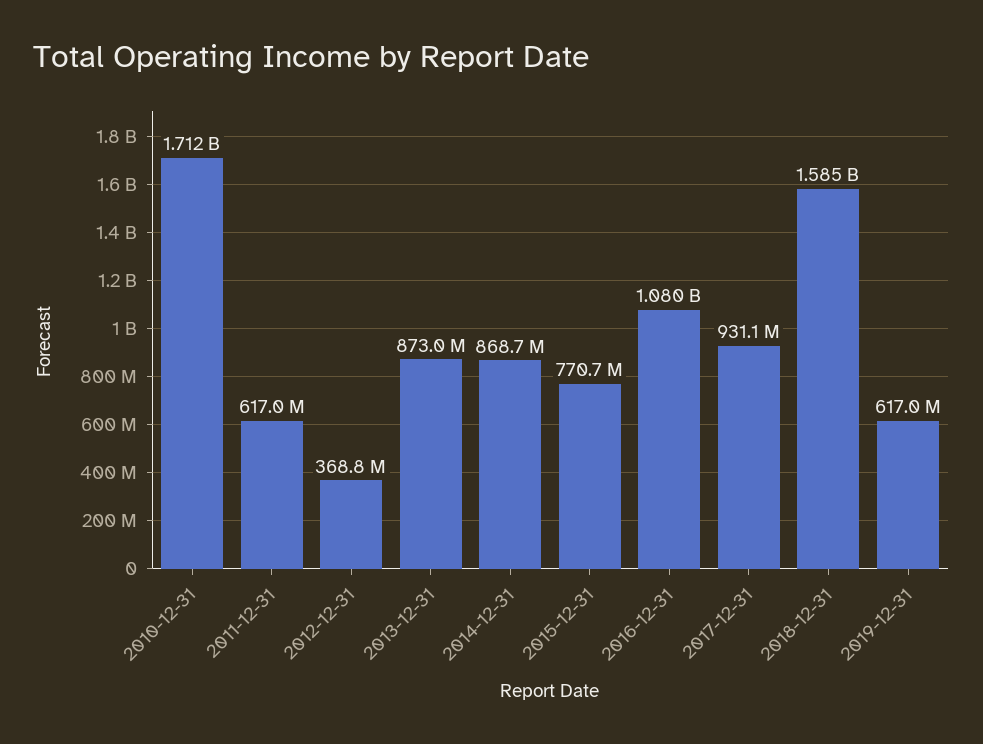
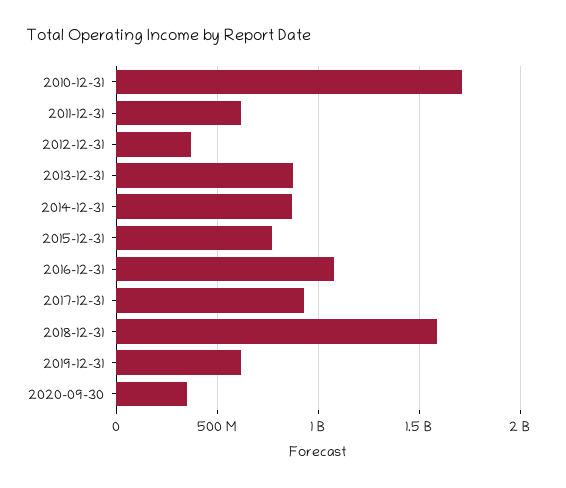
2020-09-30: none -> 350000000

